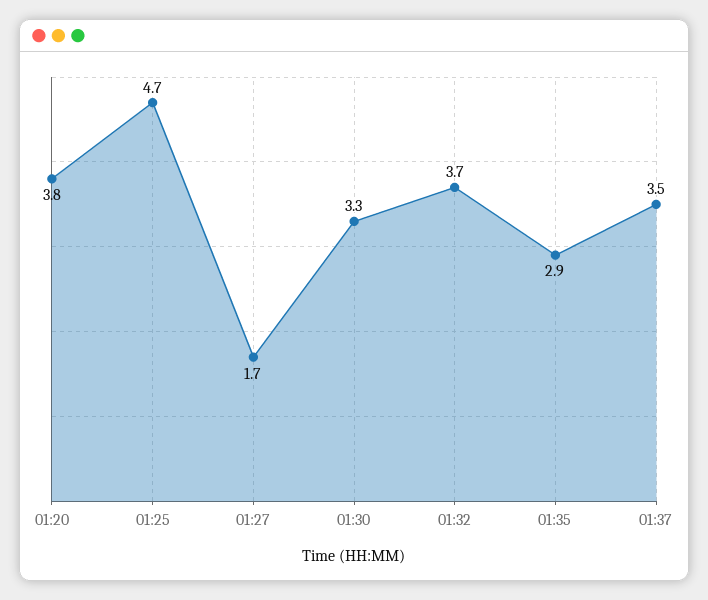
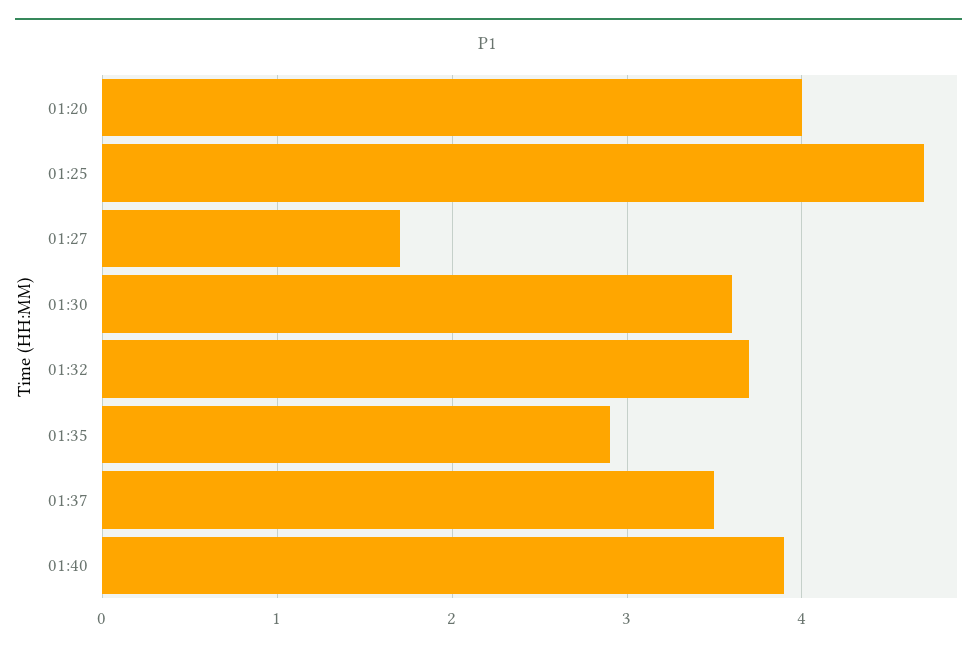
01:20: 3.8 -> 4
01:30: 3.3 -> 3.6
01:40: none -> 3.9

